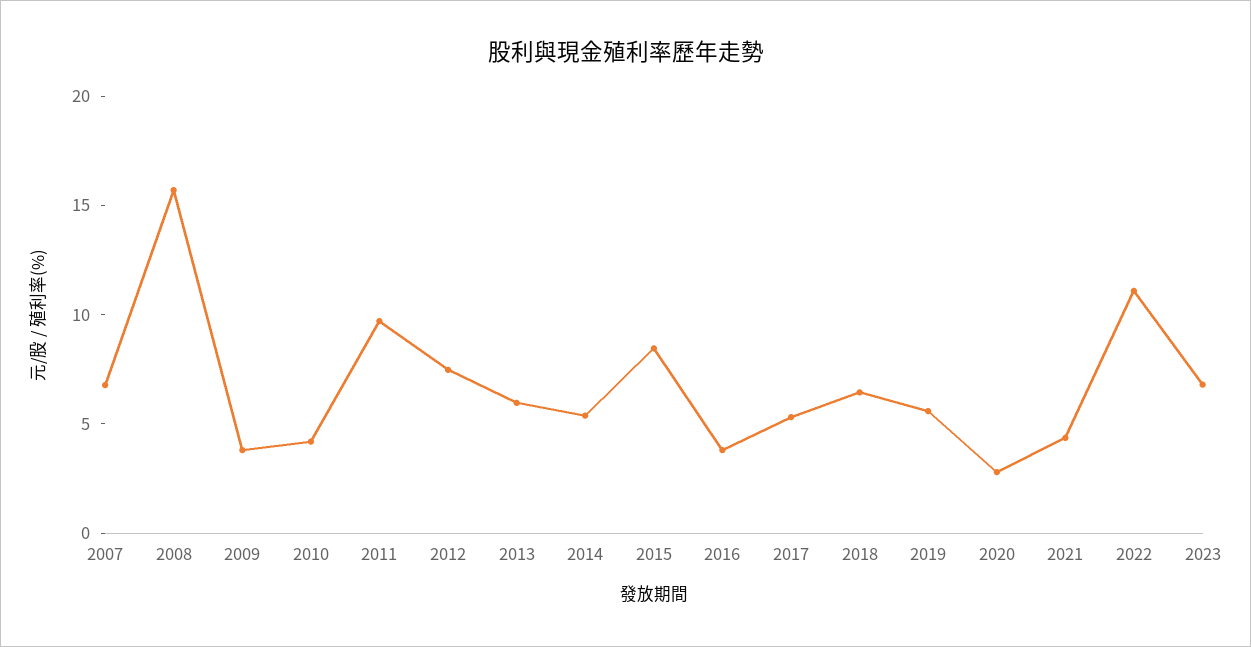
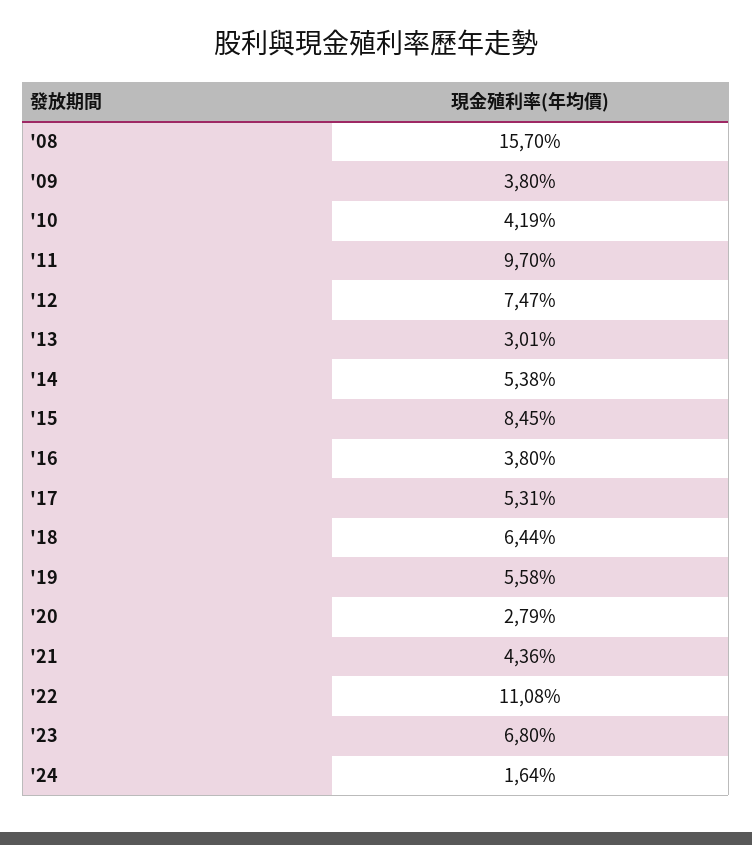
2007: 7 -> none
2013: 6 -> 3.01
'24: none -> 1.64

